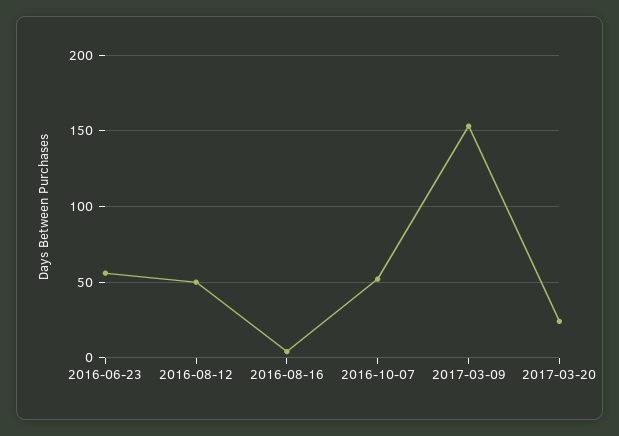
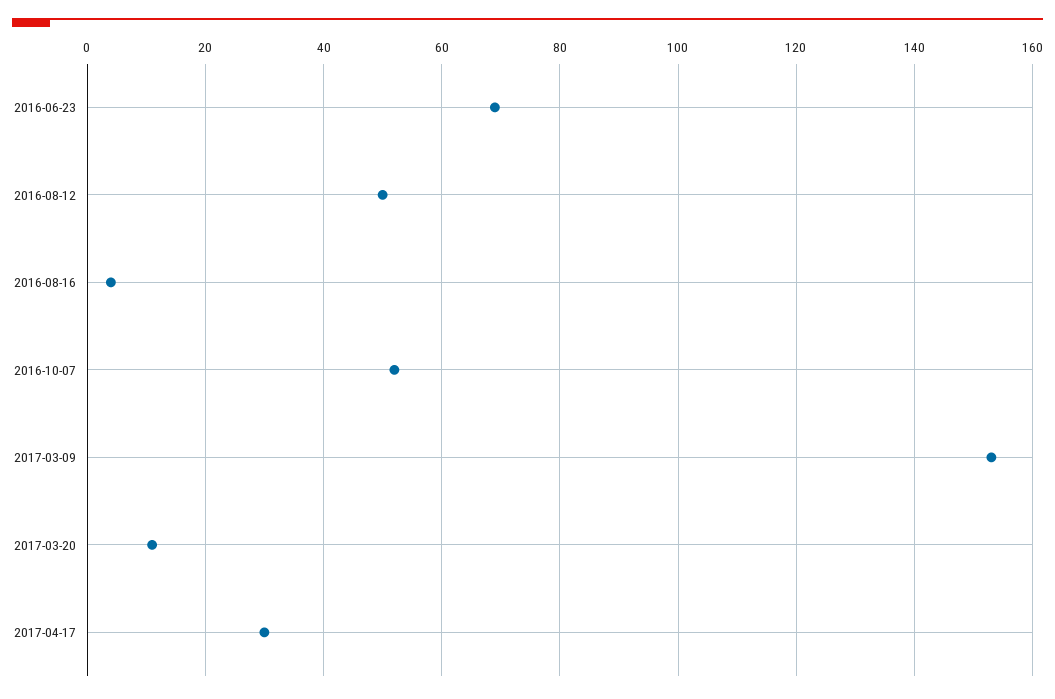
2016-06-23: 55 -> 70
2017-03-20: 25 -> 10
2017-04-17: none -> 30

